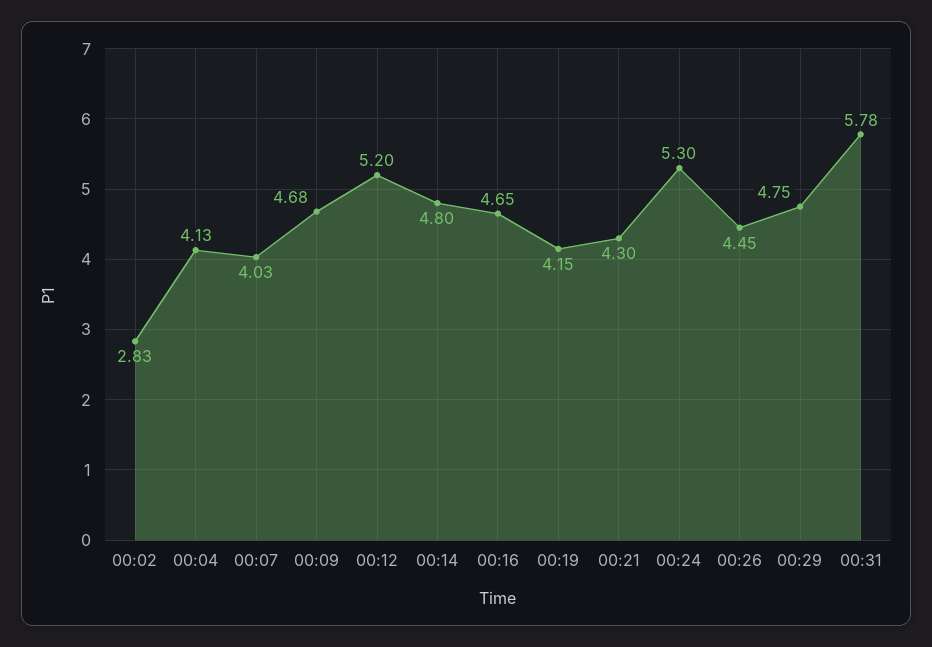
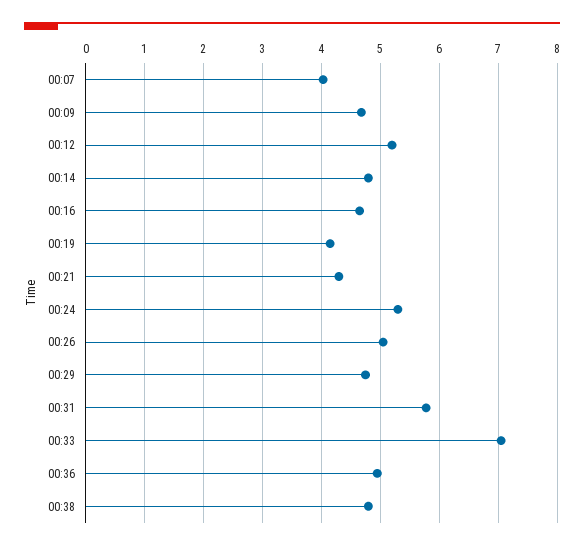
00:02: 2.83 -> none
00:04: 4.13 -> none
00:26: 4.45 -> 5
00:33: none -> 7
00:36: none -> 5
00:38: none -> 4.8

